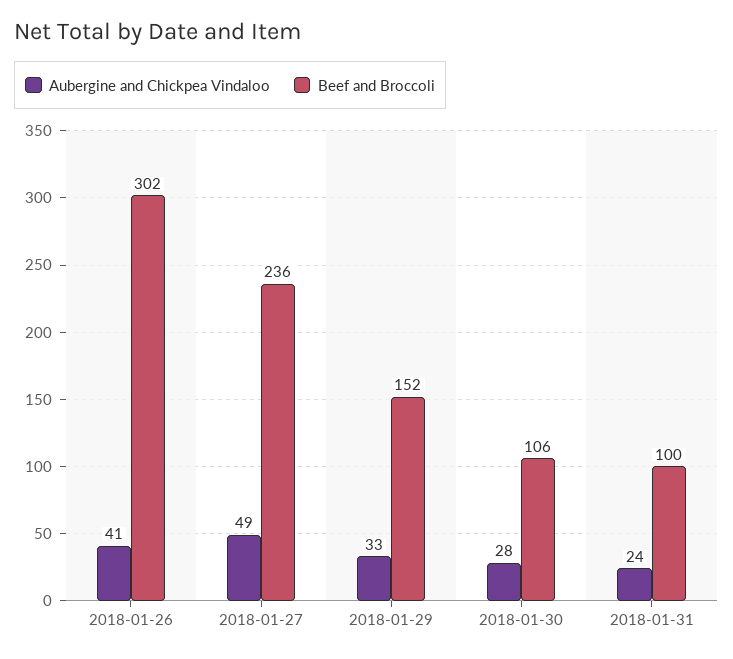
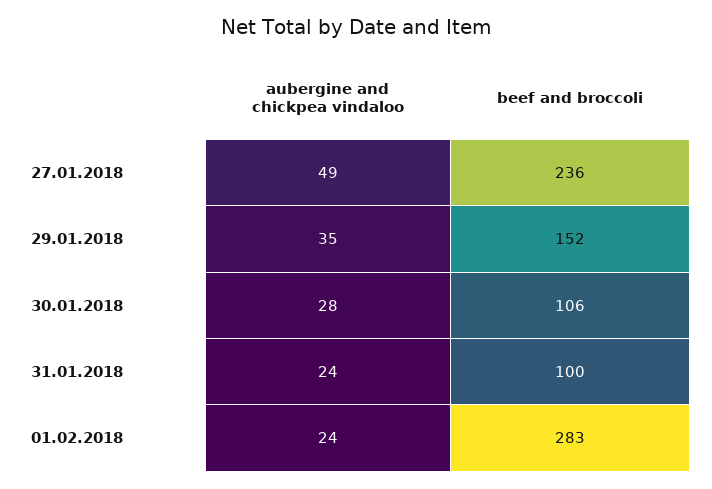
Aubergine and Chickpea Vindaloo, 2018-01-26: 41 -> none
Beef and Broccoli, 2018-01-26: 302 -> none
Aubergine and Chickpea Vindaloo, 2018-01-29: 33 -> 35
Aubergine and Chickpea Vindaloo, 01.02.2018: none -> 24
Beef and Broccoli, 01.02.2018: none -> 283

